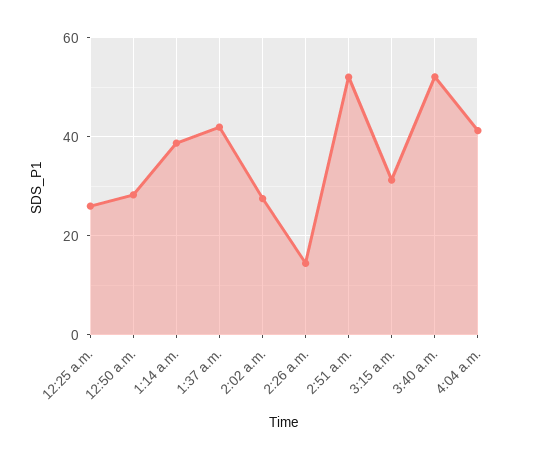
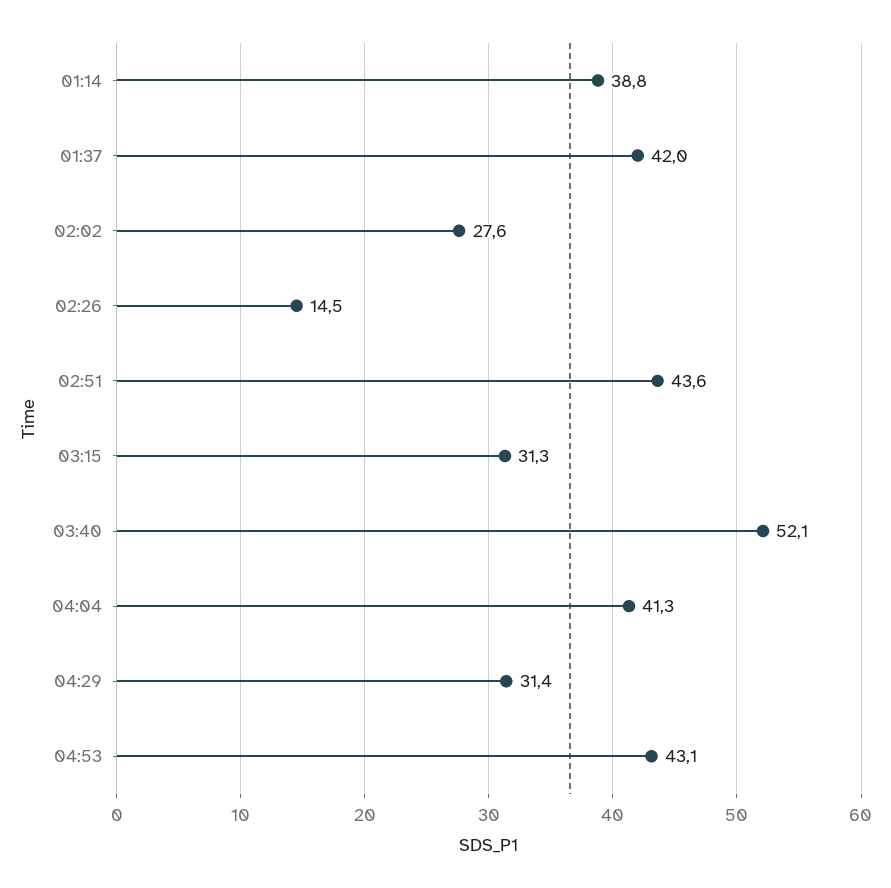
12:25 a.m.: 26 -> none
12:50 a.m.: 28 -> none
2:51 a.m.: 52 -> 43.6
04:29: none -> 31.4
04:53: none -> 43.1

